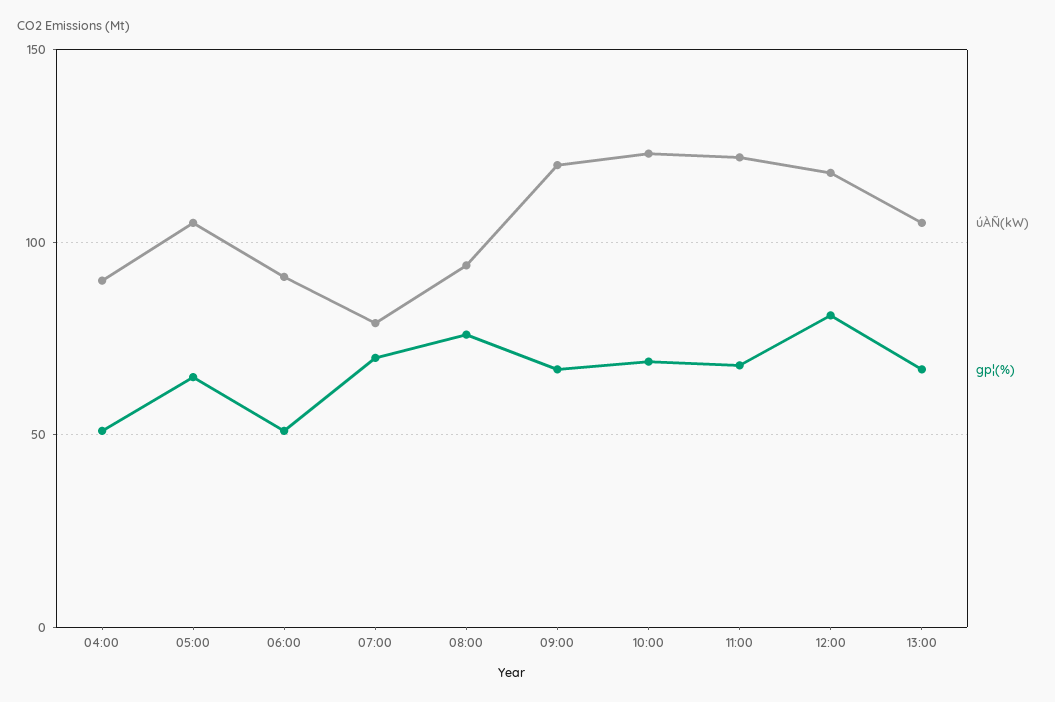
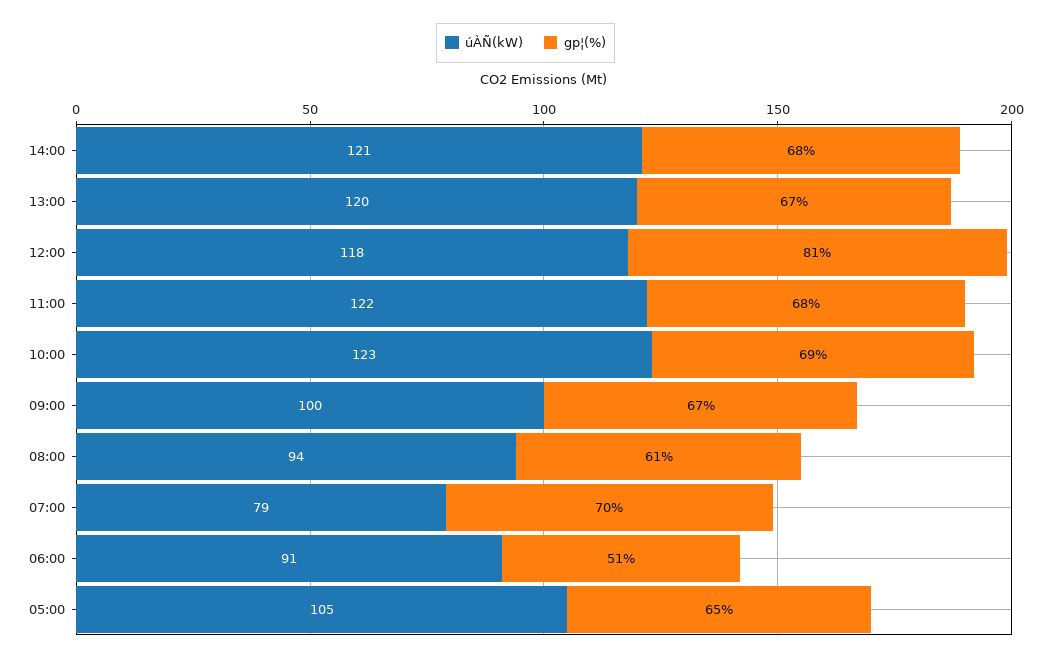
úÀÑ(kW), 04:00: 90 -> none
gp¦(%), 04:00: 50 -> none
gp¦(%), 08:00: 75 -> 61
úÀÑ(kW), 09:00: 120 -> 100
úÀÑ(kW), 13:00: 105 -> 120
úÀÑ(kW), 14:00: none -> 121
gp¦(%), 14:00: none -> 68

